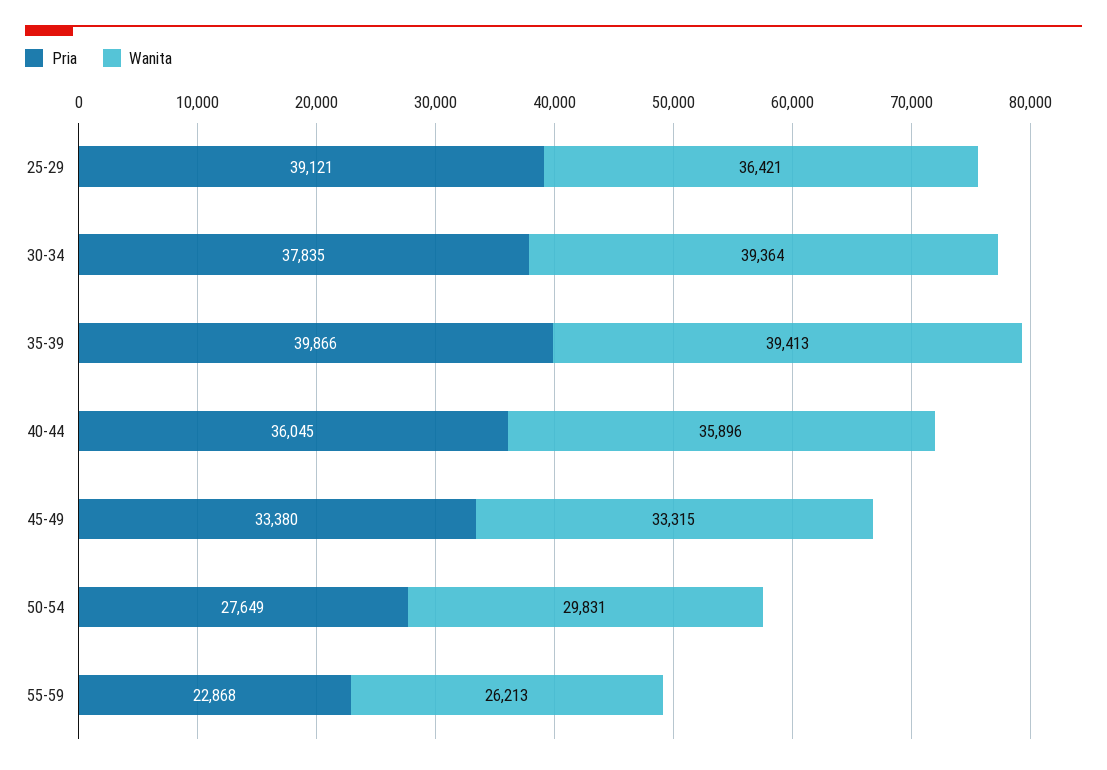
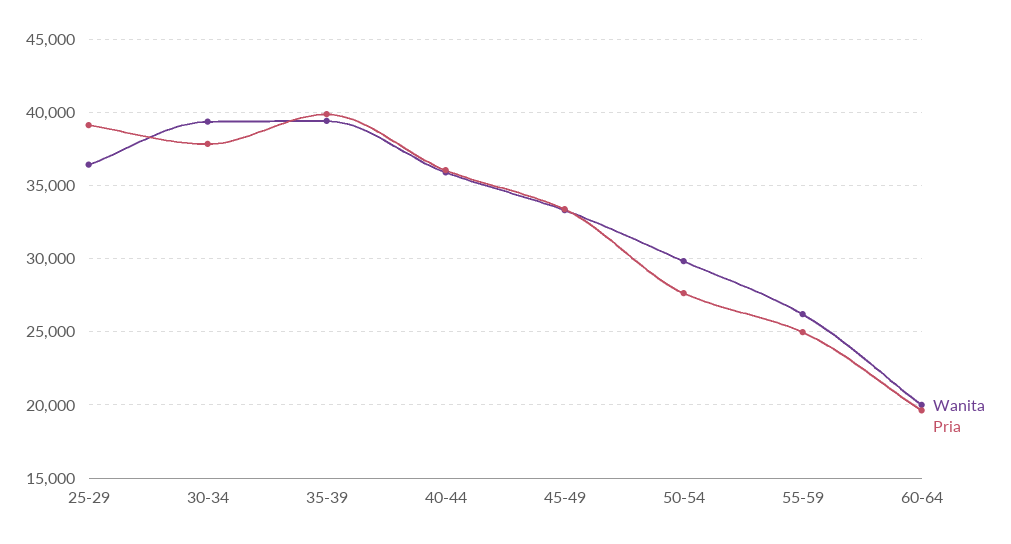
Pria, 55-59: 22868 -> 25000
Wanita, 60-64: none -> 20000
Pria, 60-64: none -> 19500

